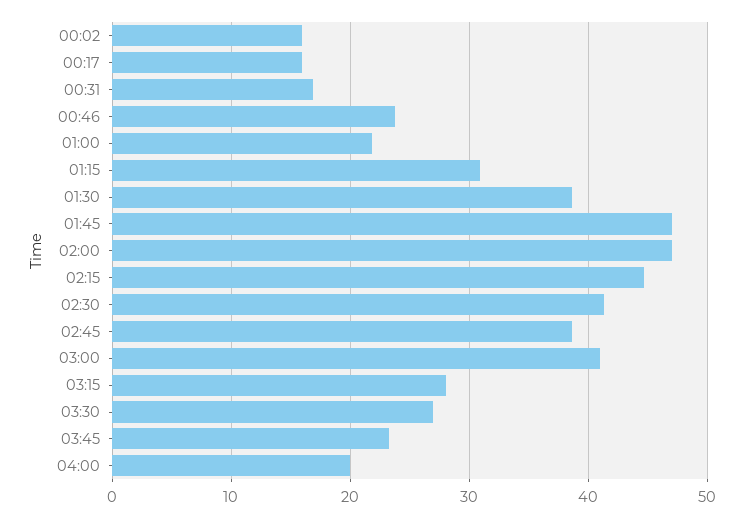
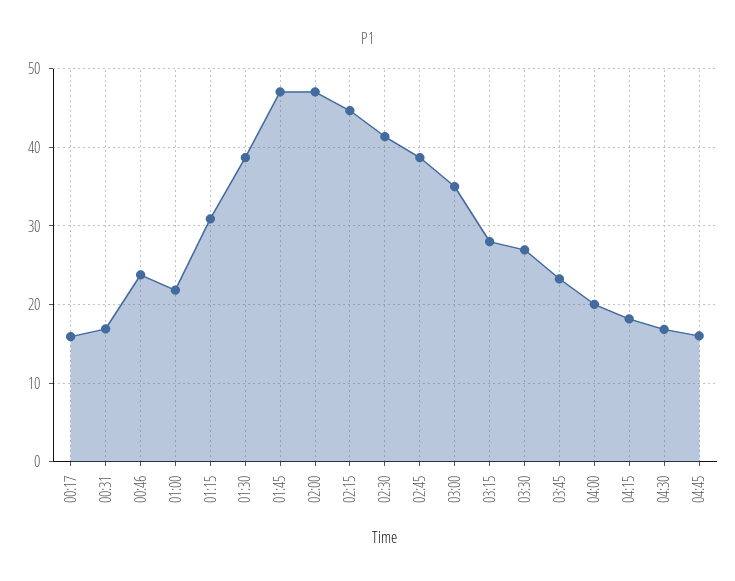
00:02: 16 -> none
03:00: 41 -> 35
04:15: none -> 18
04:30: none -> 17
04:45: none -> 16

